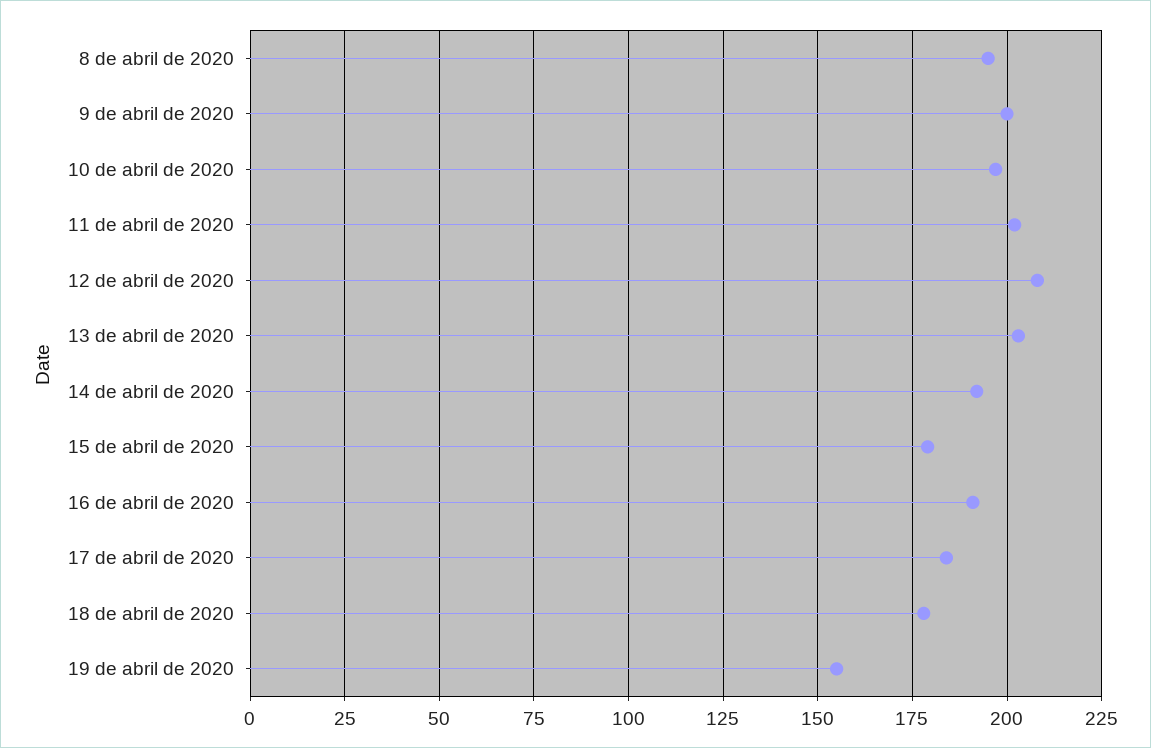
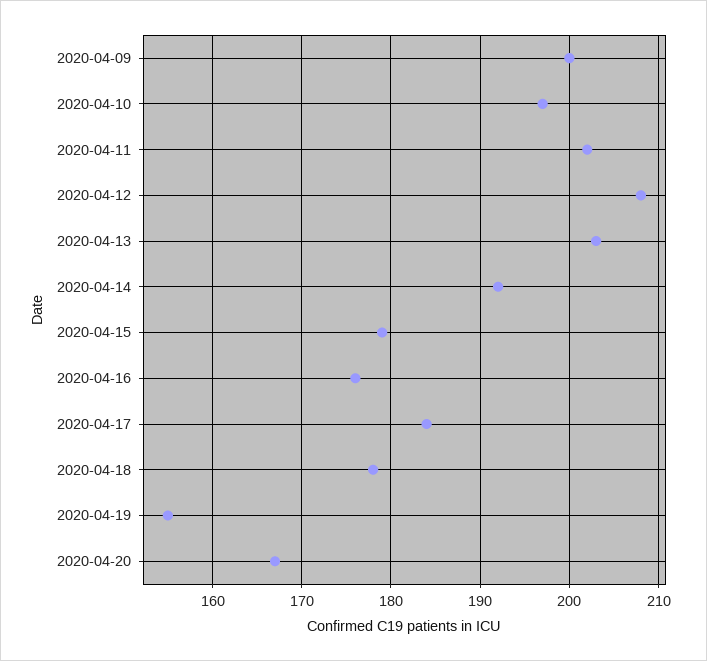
8 de abril de 2020: 195 -> none
16 de abril de 2020: 190 -> 176
2020-04-20: none -> 167

